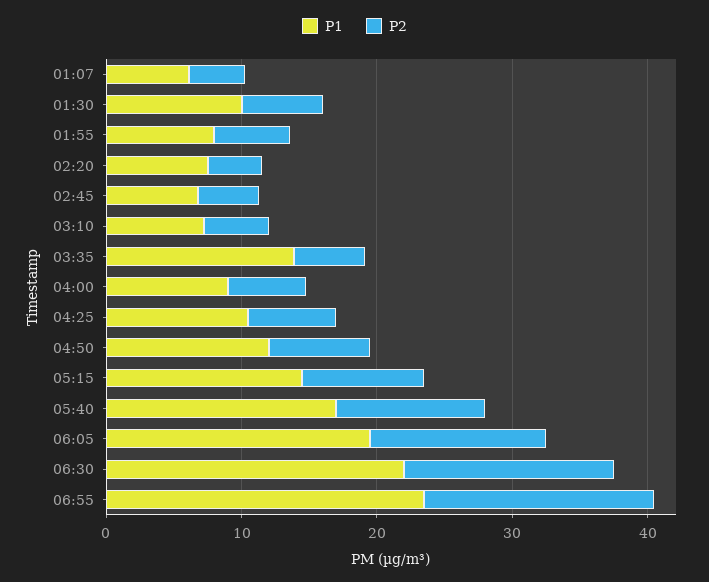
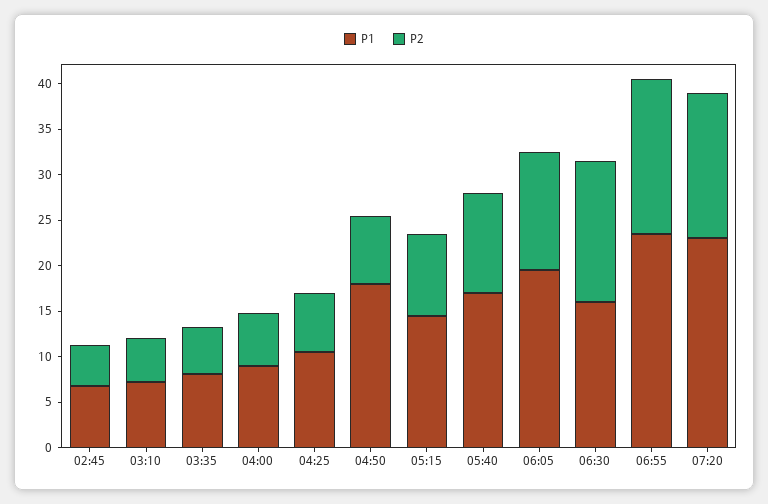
P1, 01:07: 6 -> none
P2, 01:07: 4 -> none
P1, 01:30: 10 -> none
P2, 01:30: 6 -> none
P1, 01:55: 8 -> none
P2, 01:55: 6 -> none
P1, 02:20: 8 -> none
P2, 02:20: 4 -> none
P1, 03:35: 14 -> 8
P1, 04:50: 12 -> 18
P1, 06:30: 22 -> 16
P1, 07:20: none -> 23
P2, 07:20: none -> 16

